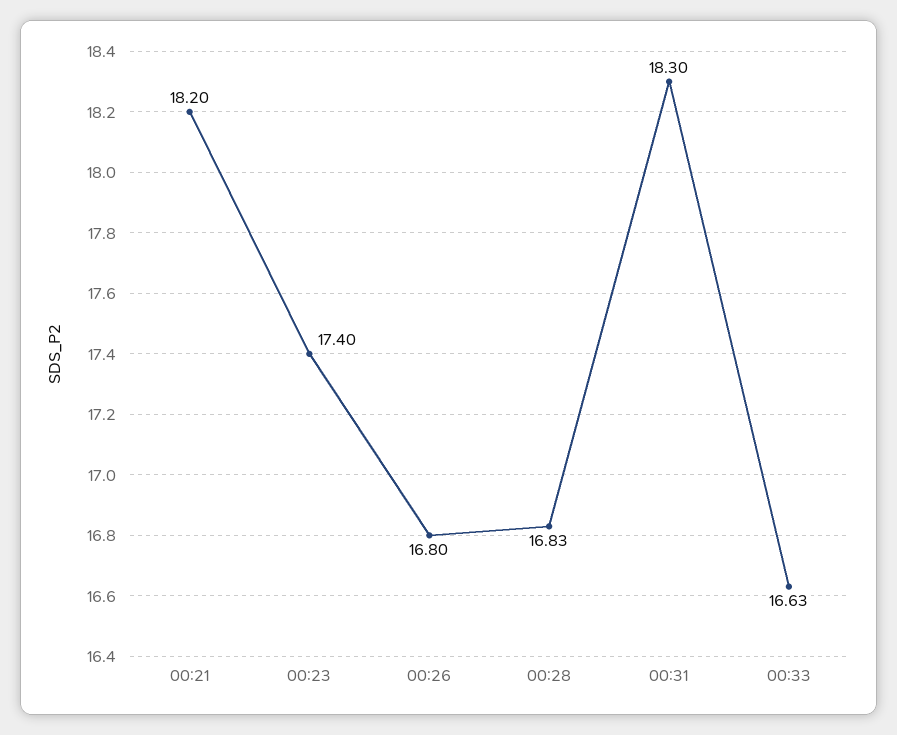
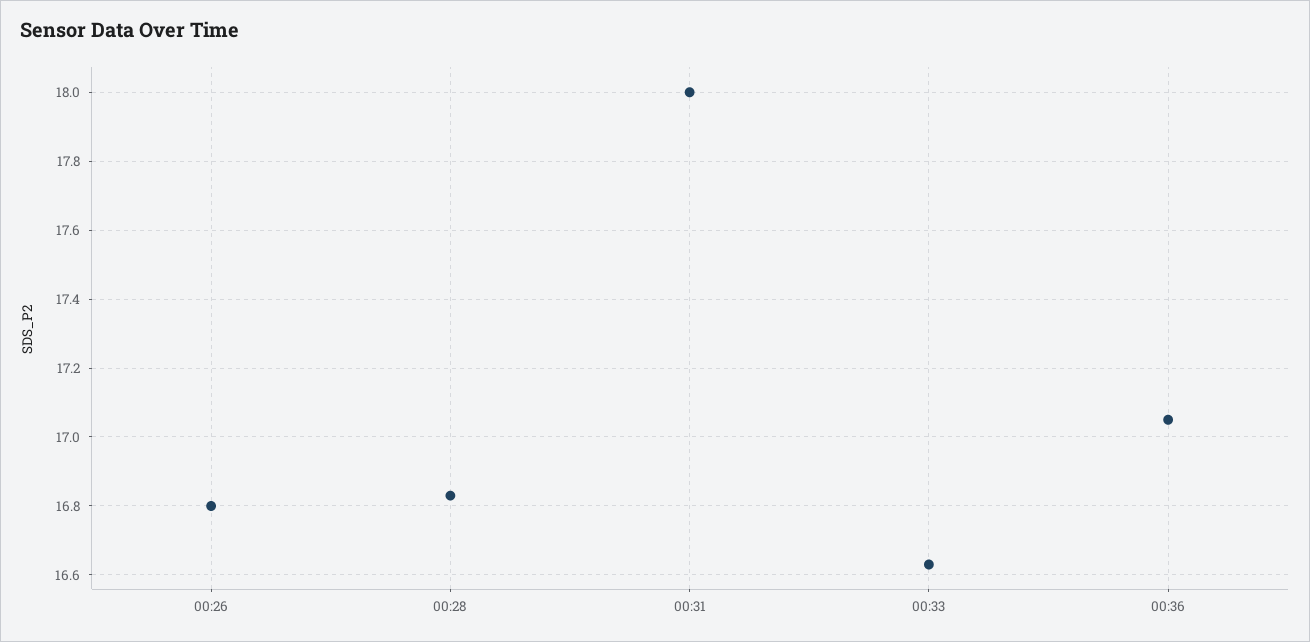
00:21: 18.2 -> none
00:23: 17.4 -> none
00:31: 18.3 -> 18
00:36: none -> 17.05

